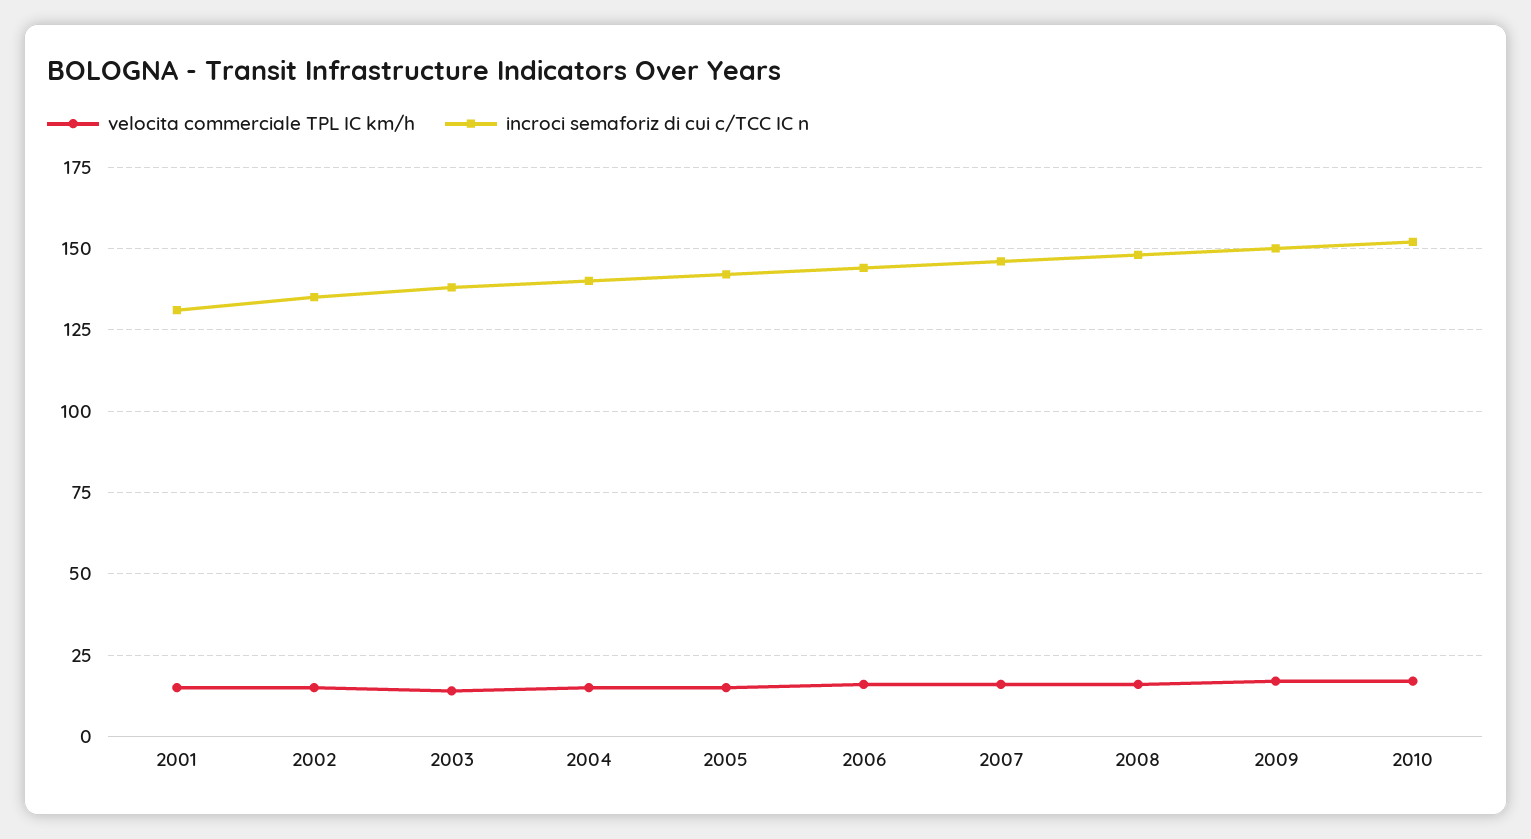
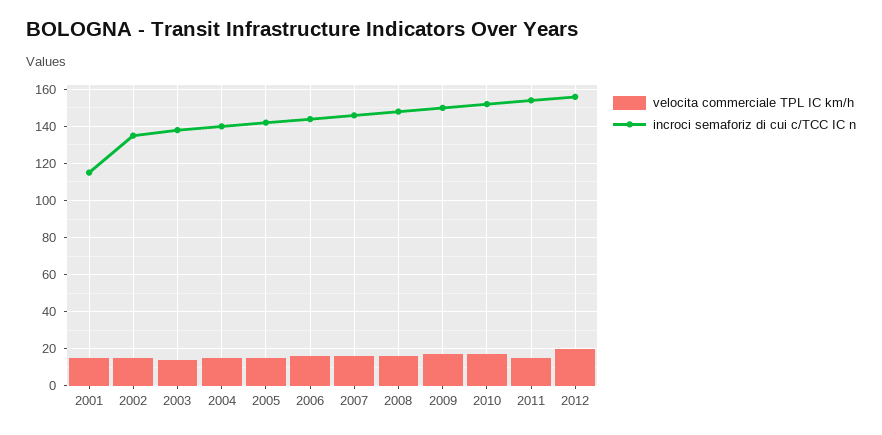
incroci semaforiz di cui c/TCC IC n, 2001: 130 -> 115
velocita commerciale TPL IC km/h, 2011: none -> 15
incroci semaforiz di cui c/TCC IC n, 2011: none -> 155
velocita commerciale TPL IC km/h, 2012: none -> 20
incroci semaforiz di cui c/TCC IC n, 2012: none -> 155

